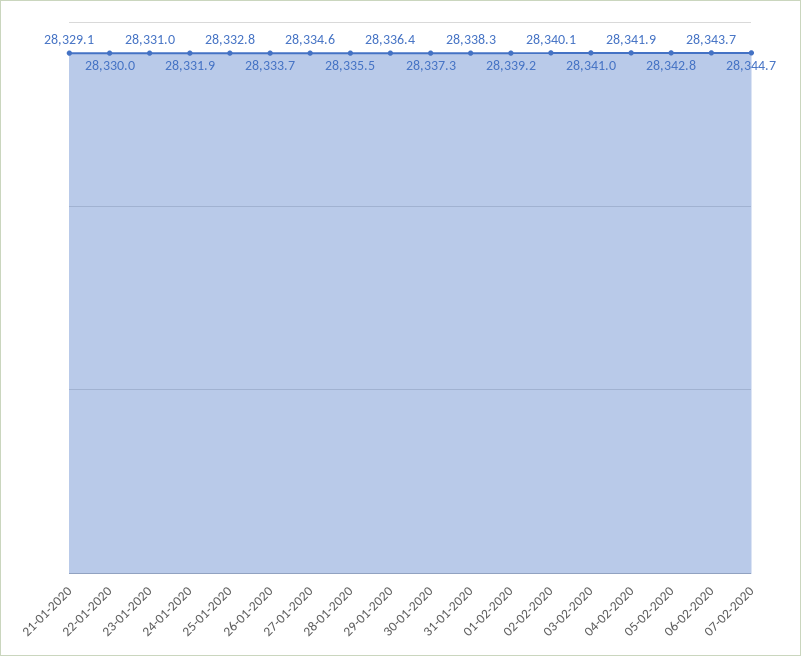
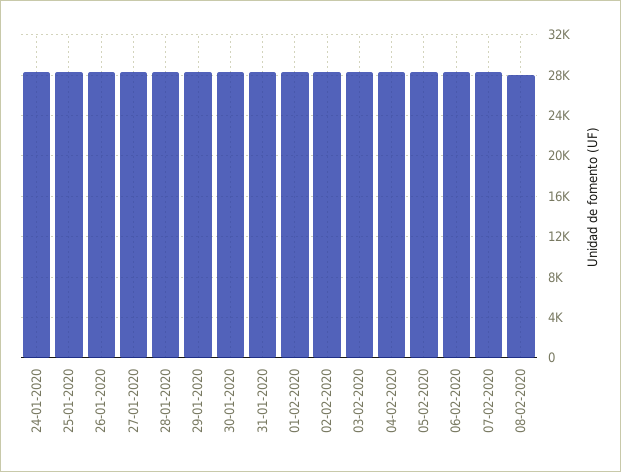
21-01-2020: 28329.1 -> none
22-01-2020: 28330 -> none
23-01-2020: 28331 -> none
08-02-2020: none -> 28000

